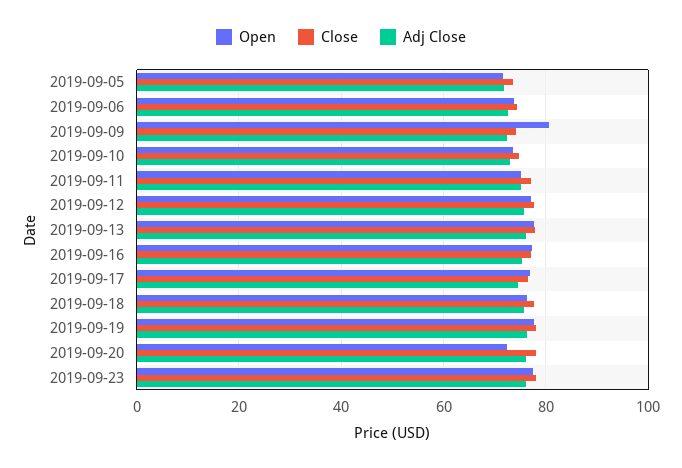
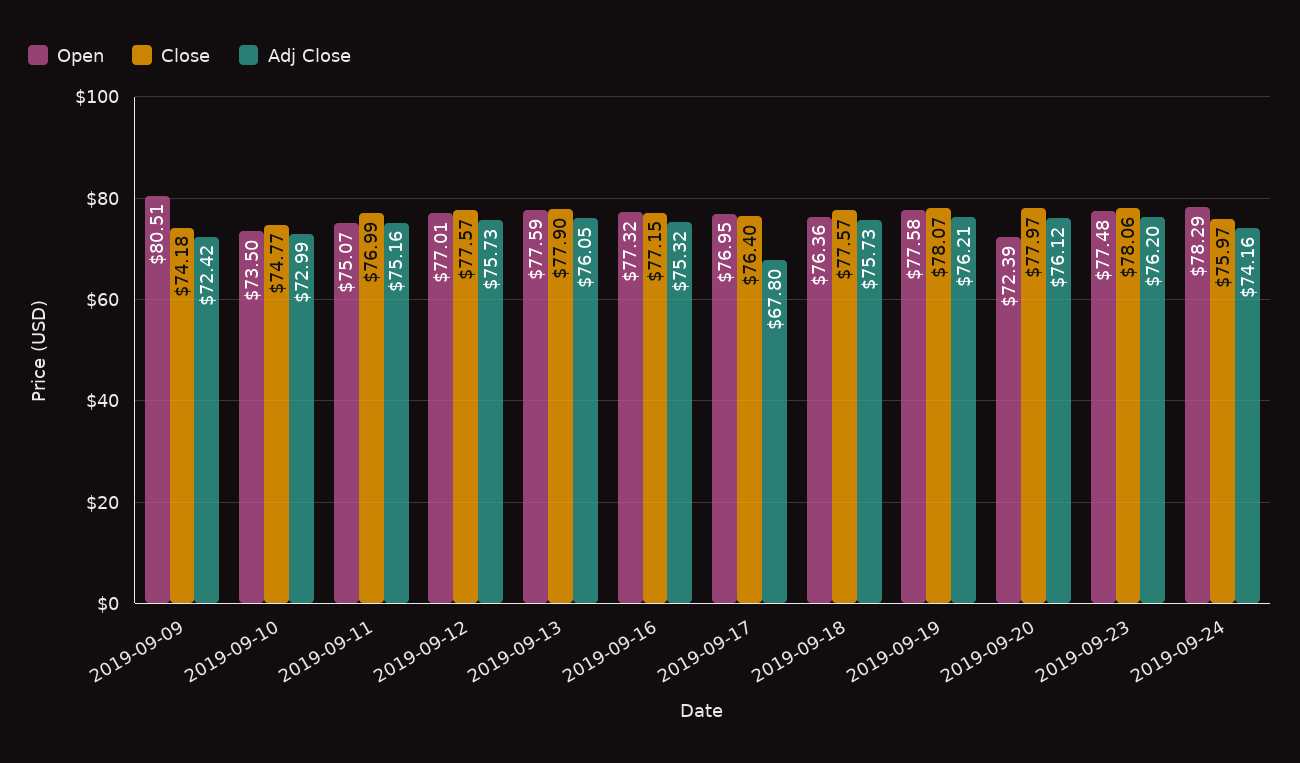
Open, 2019-09-05: 72 -> none
Close, 2019-09-05: 74 -> none
Adj Close, 2019-09-05: 72 -> none
Open, 2019-09-06: 74 -> none
Close, 2019-09-06: 74 -> none
Adj Close, 2019-09-06: 72 -> none
Adj Close, 2019-09-17: 74 -> 67.8
Open, 2019-09-24: none -> 78.29
Close, 2019-09-24: none -> 75.97
Adj Close, 2019-09-24: none -> 74.16

